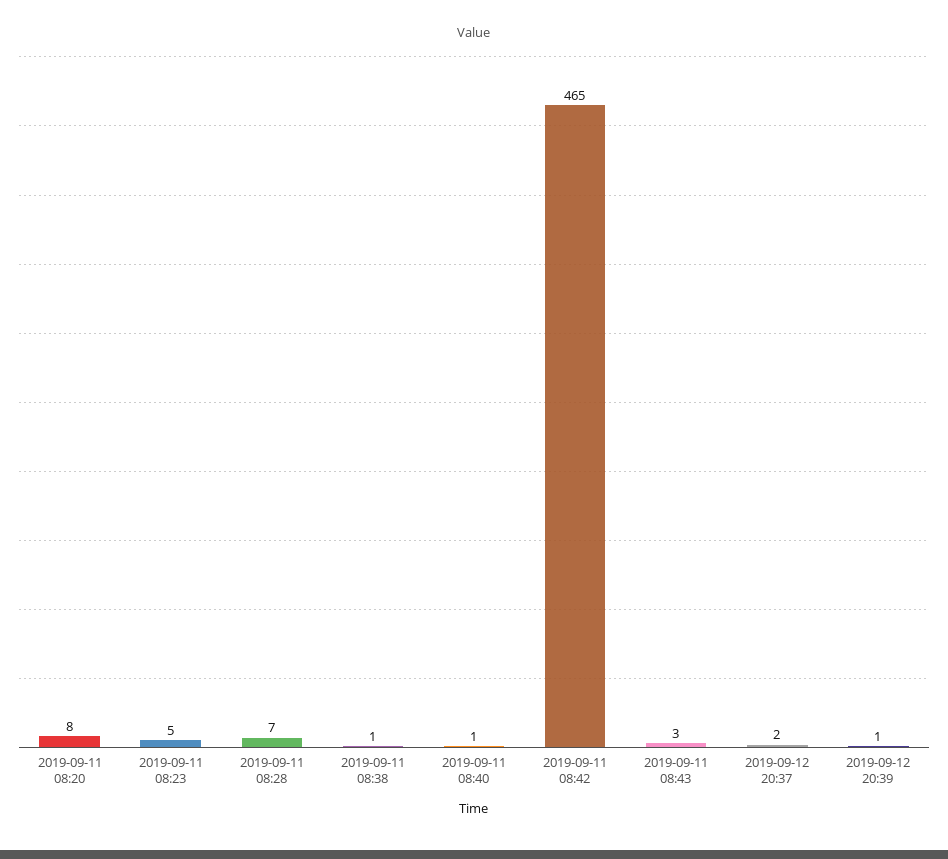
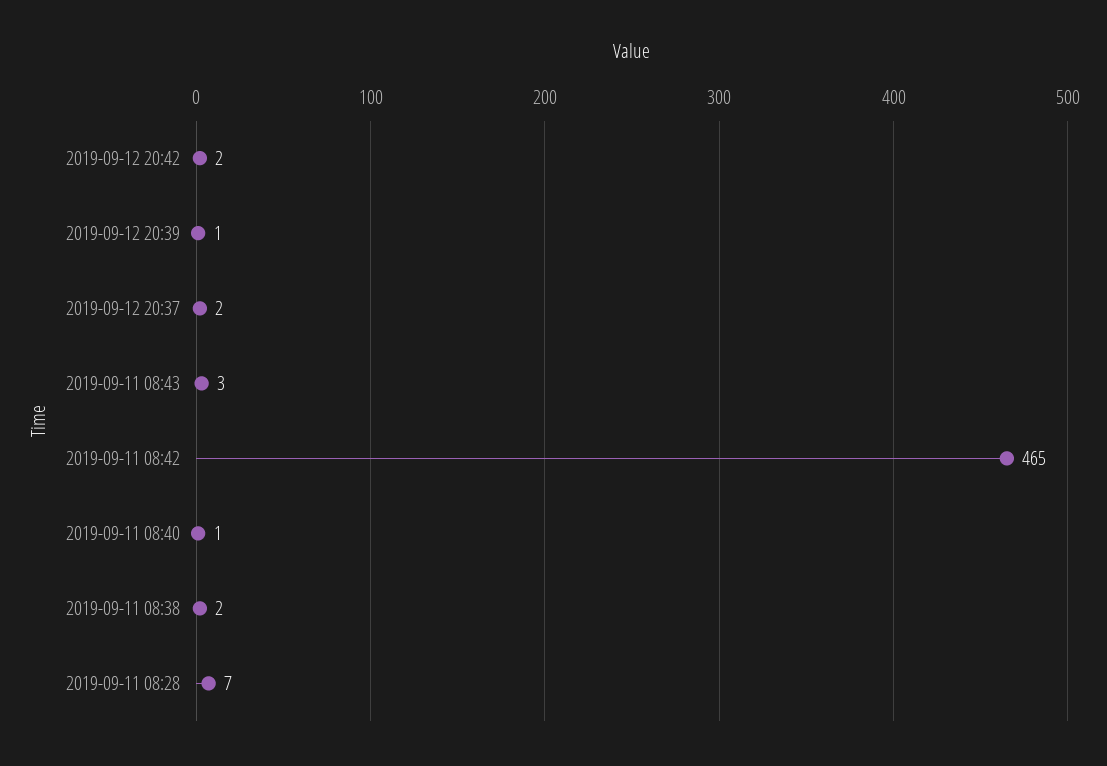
2019-09-11 08:20: 8 -> none
2019-09-11 08:23: 5 -> none
2019-09-11 08:38: 1 -> 2
2019-09-12 20:42: none -> 2

